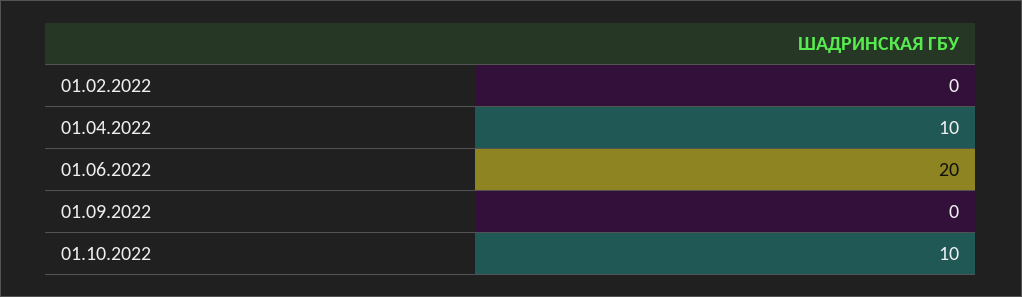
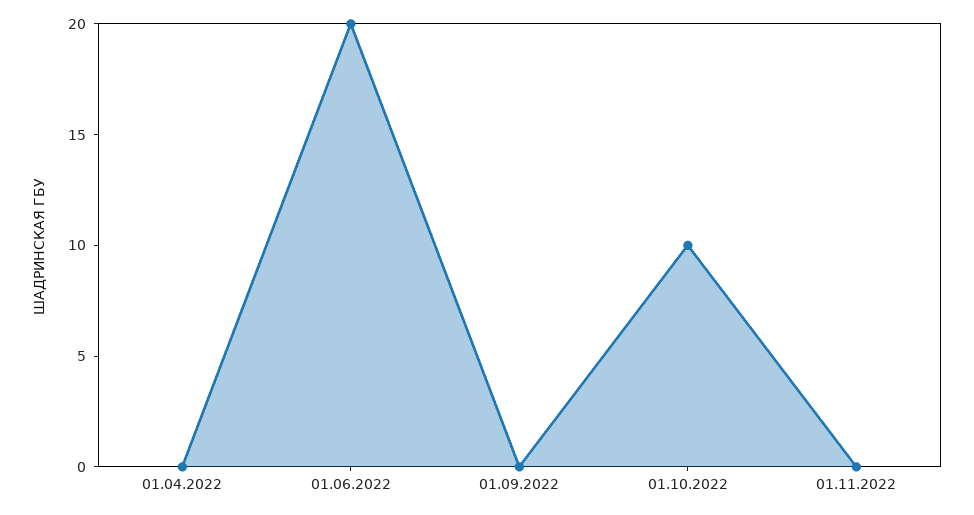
01.02.2022: 0 -> none
01.04.2022: 10 -> 0
01.11.2022: none -> 0

